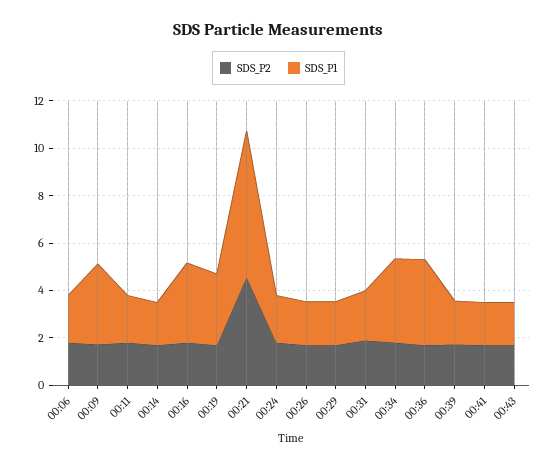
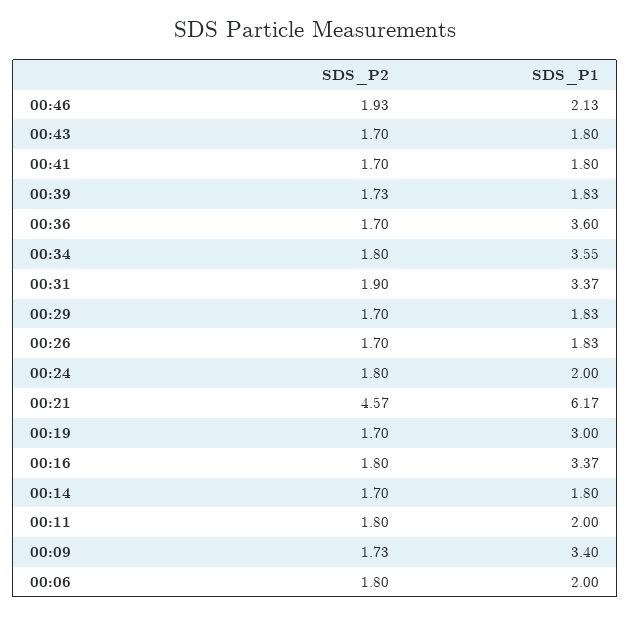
SDS_P1, 00:31: 2 -> 3.37
SDS_P2, 00:46: none -> 1.93
SDS_P1, 00:46: none -> 2.13

